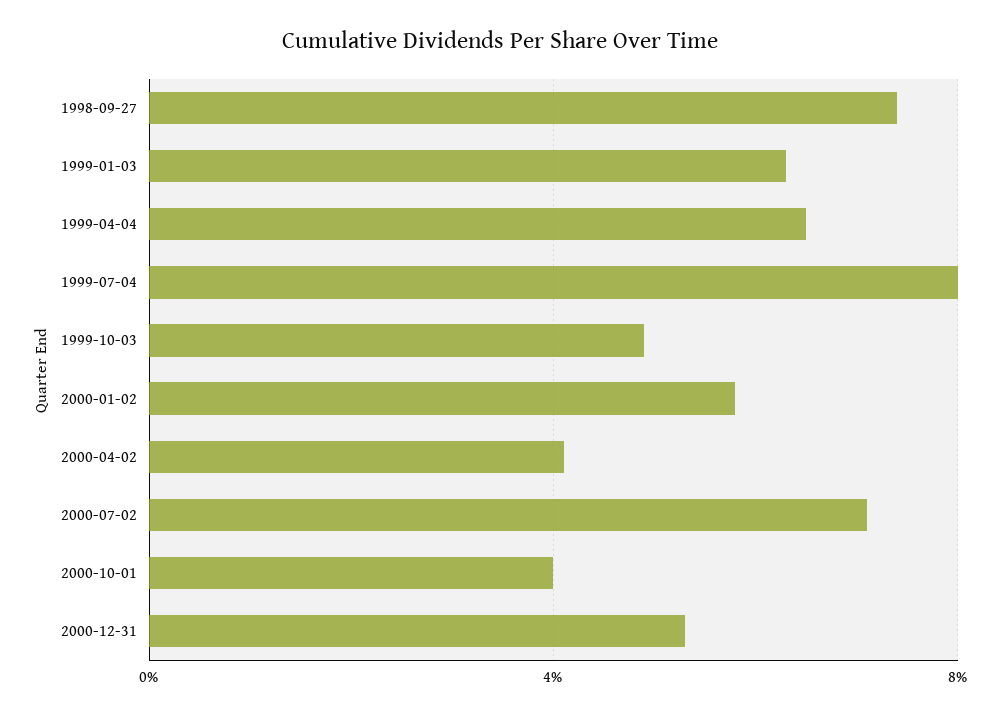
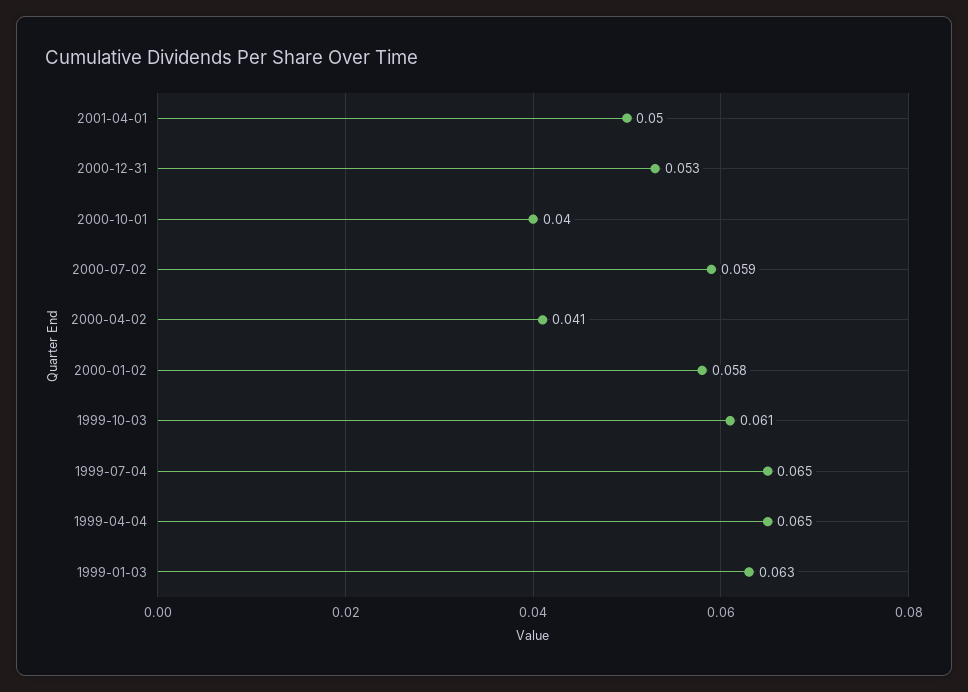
1998-09-27: 0.075 -> none
1999-07-04: 0.08 -> 0.065
1999-10-03: 0.05 -> 0.061
2000-07-02: 0.07 -> 0.059
2001-04-01: none -> 0.05

